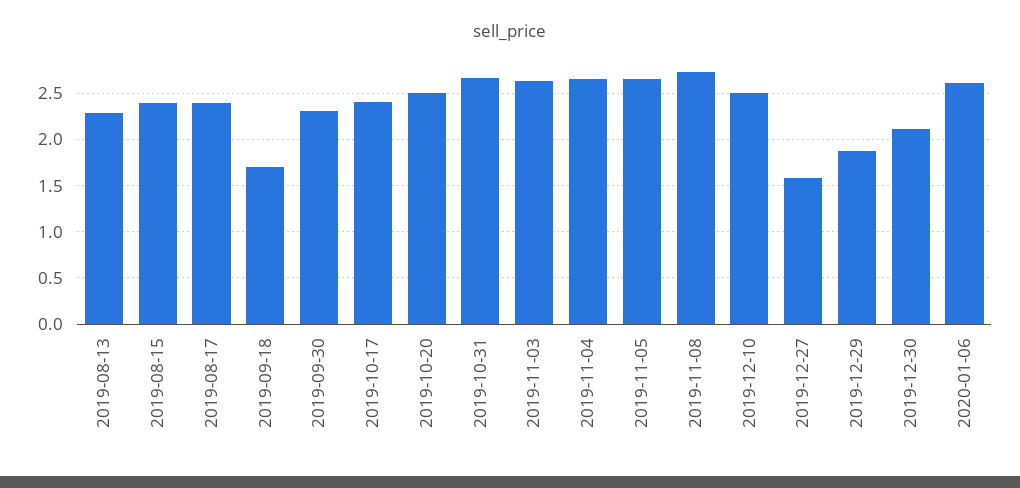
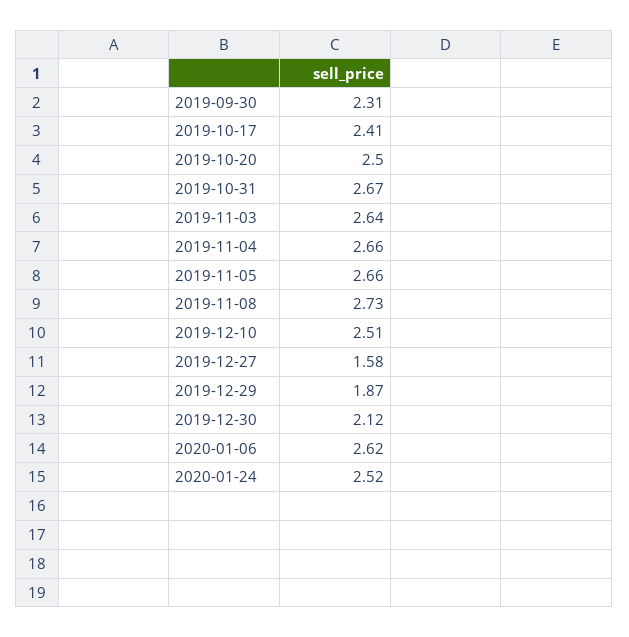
2019-08-13: 2.3 -> none
2019-08-15: 2.4 -> none
2019-08-17: 2.4 -> none
2019-09-18: 1.7 -> none
2020-01-24: none -> 2.52

